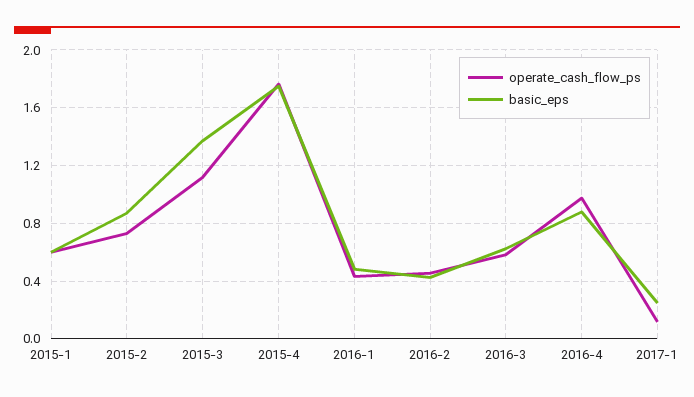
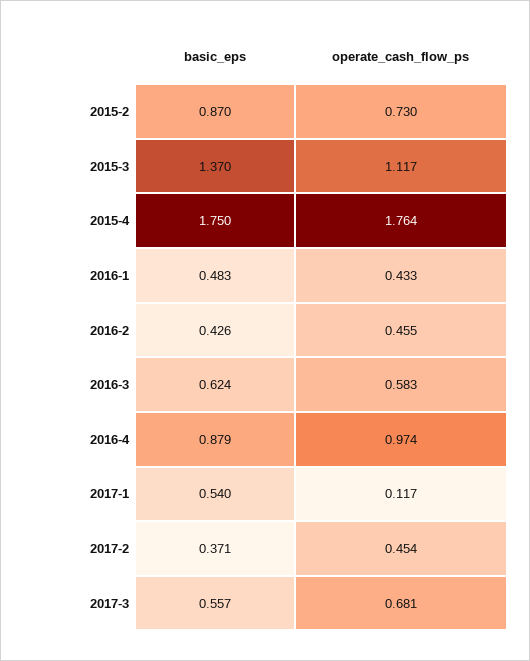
operate_cash_flow_ps, 2015-1: 0.6 -> none
basic_eps, 2015-1: 0.6 -> none
basic_eps, 2017-1: 0.25 -> 0.54
basic_eps, 2017-2: none -> 0.371
operate_cash_flow_ps, 2017-2: none -> 0.454
basic_eps, 2017-3: none -> 0.557
operate_cash_flow_ps, 2017-3: none -> 0.681

